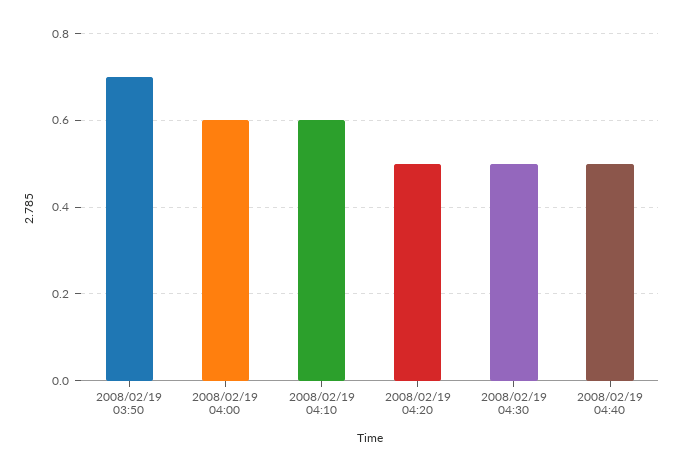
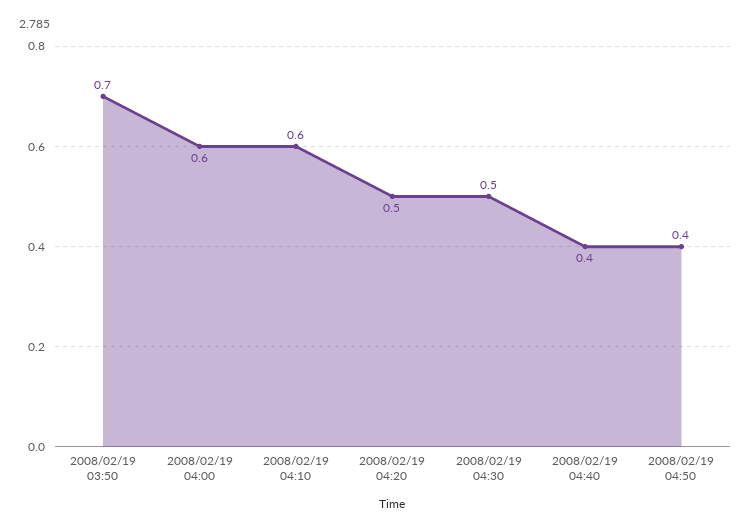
2008/02/19 04:40: 0.5 -> 0.4
2008/02/19 04:50: none -> 0.4

